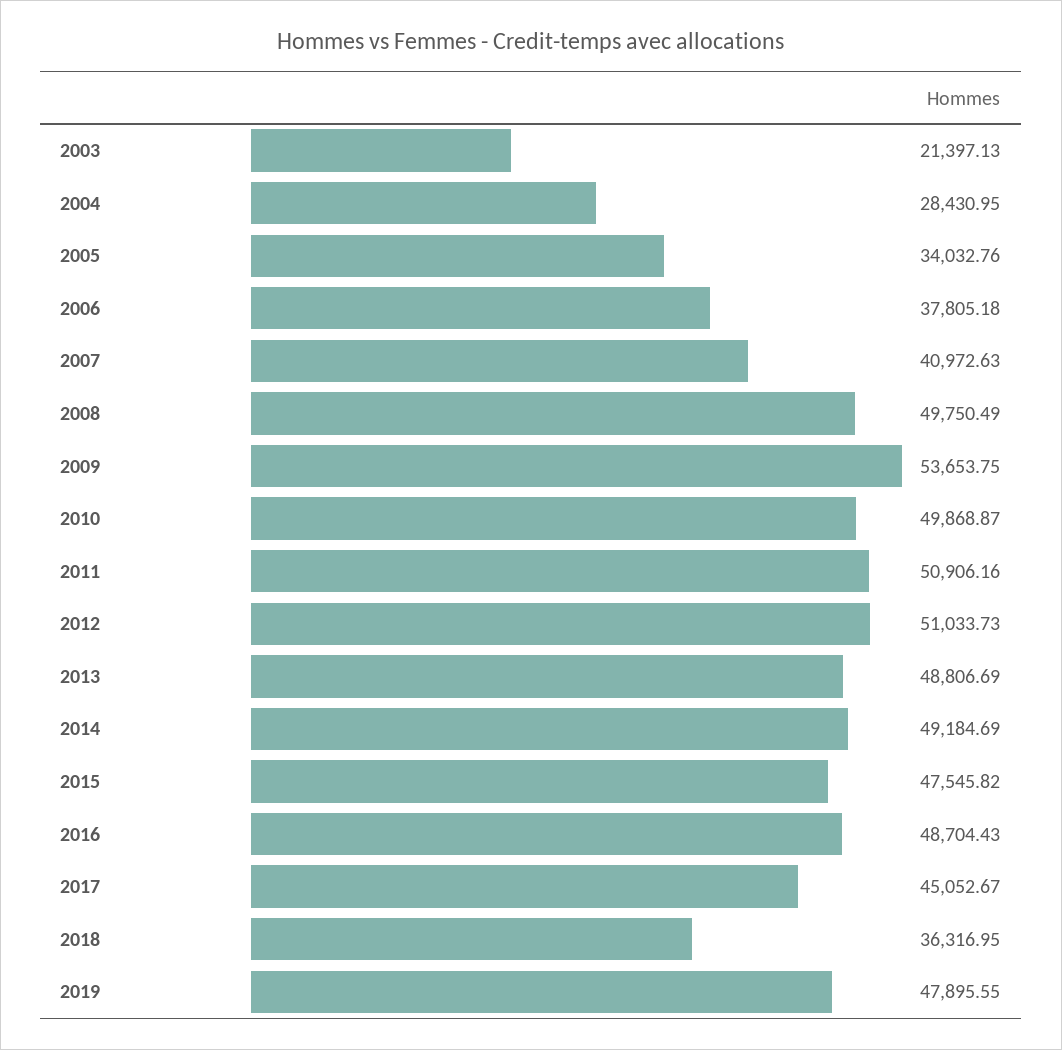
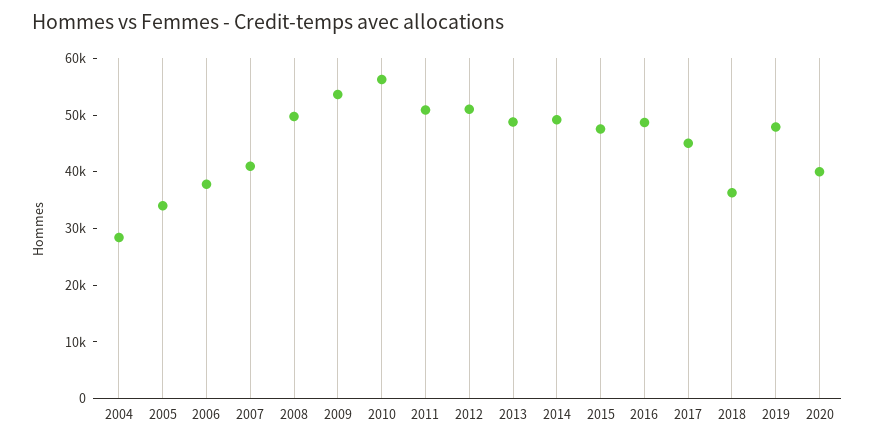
2003: 21397.13 -> none
2010: 49868.87 -> 56000
2020: none -> 40000

